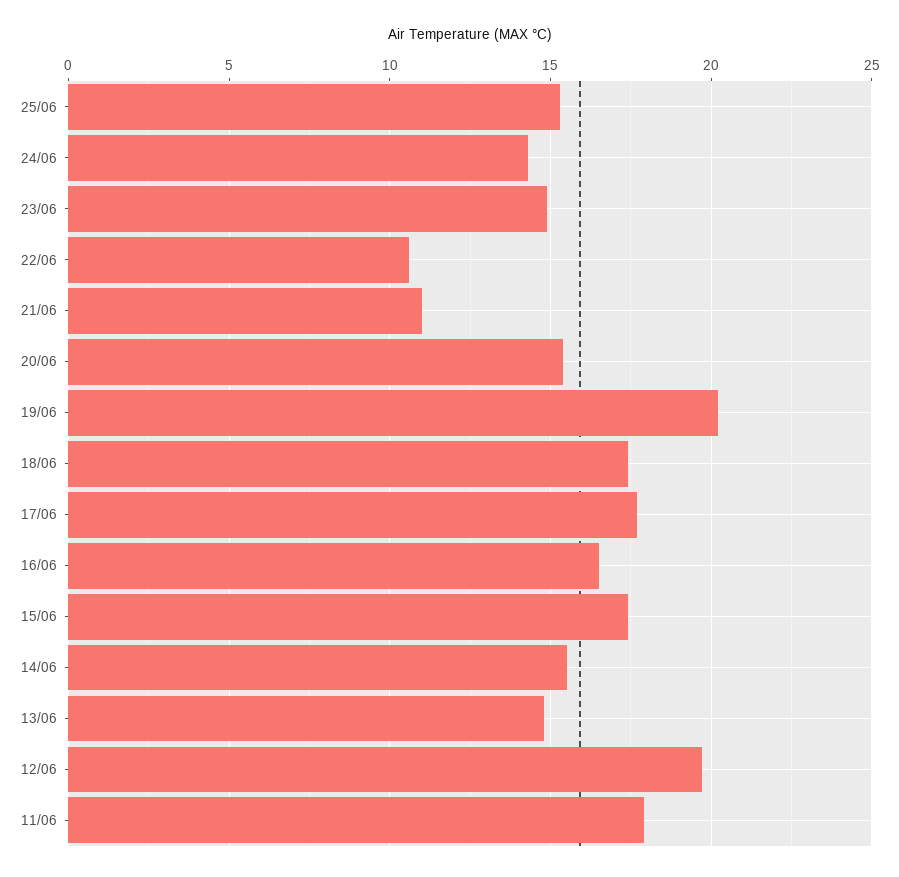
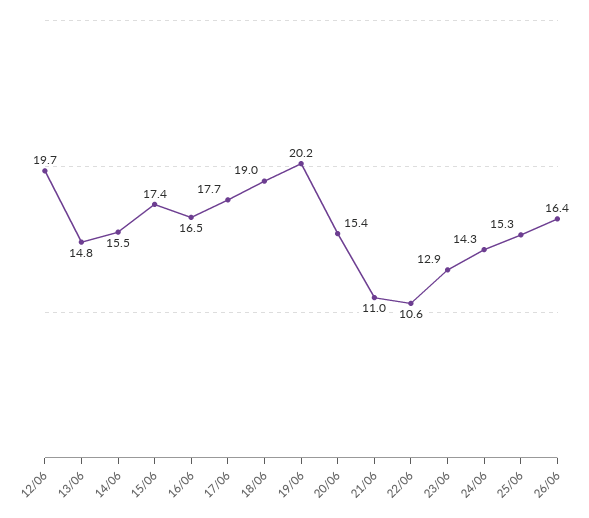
23/06: 15 -> 12.9
18/06: 17.5 -> 19
11/06: 18 -> none
26/06: none -> 16.4

